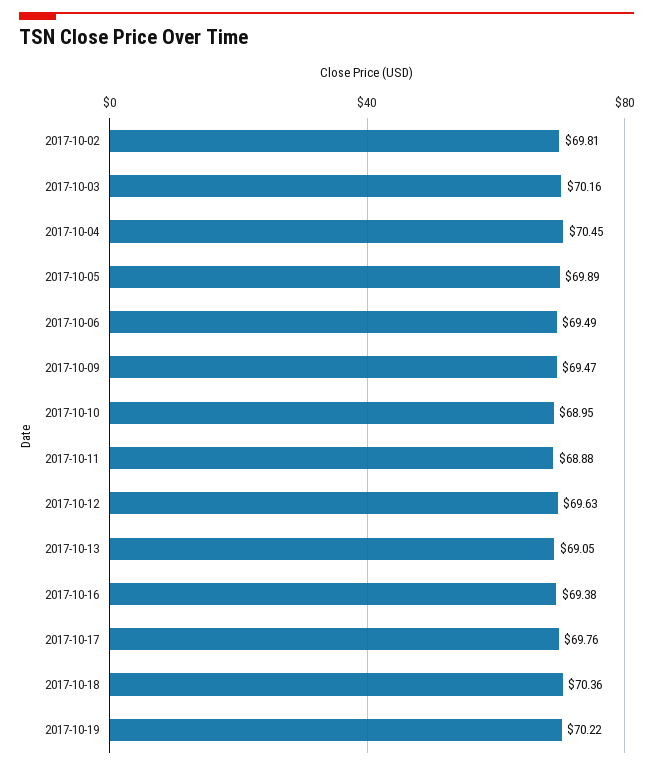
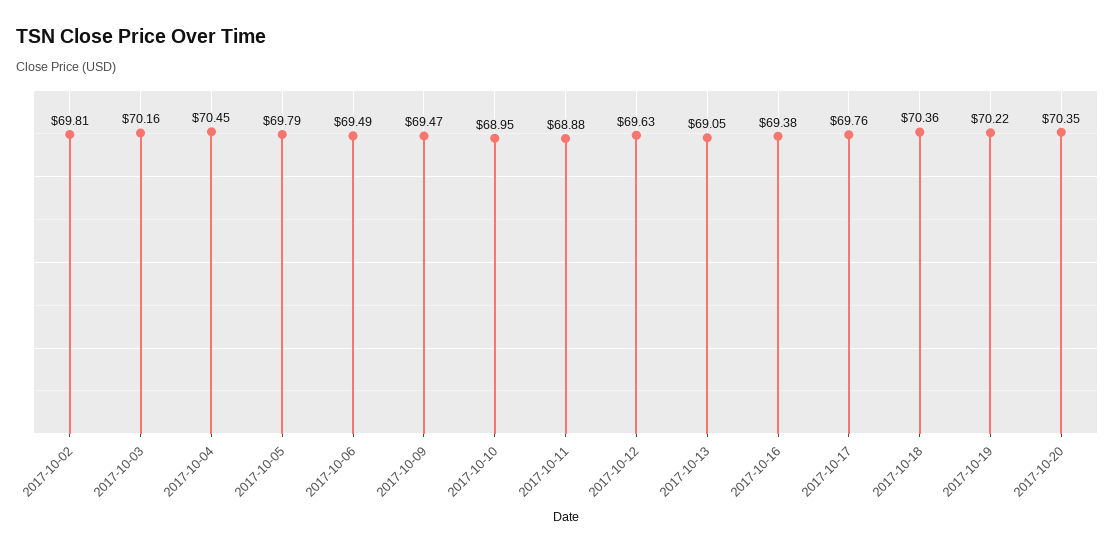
2017-10-05: 69.89 -> 69.79
2017-10-20: none -> 70.35

